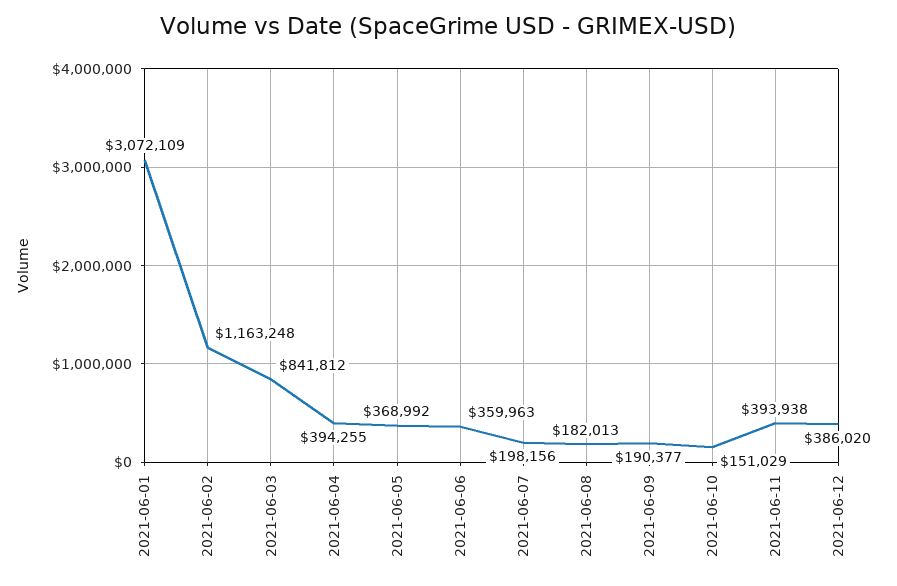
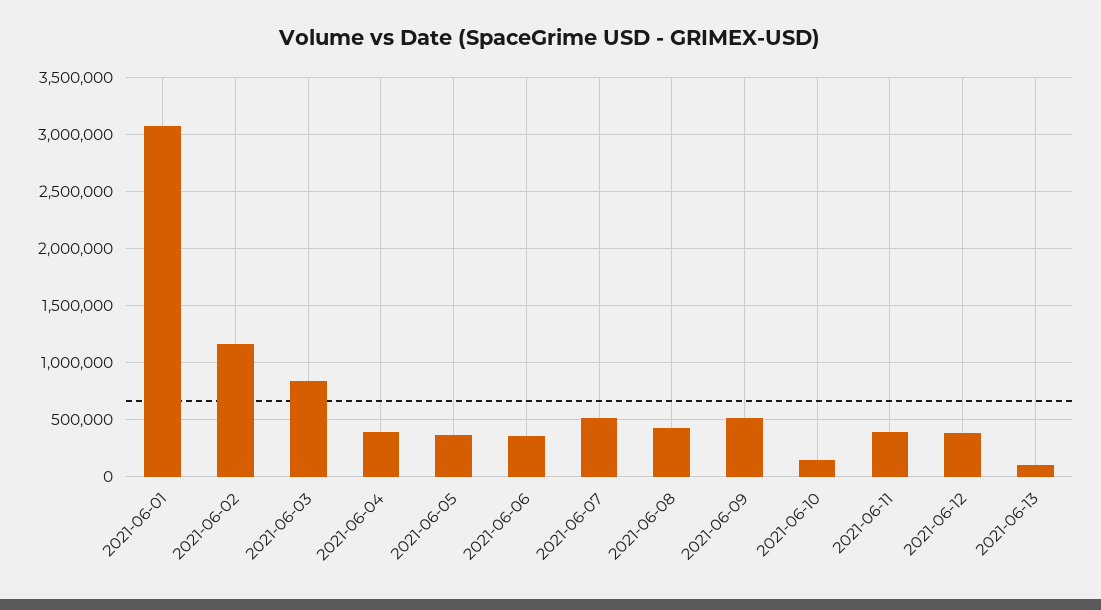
2021-06-07: 198156 -> 500000
2021-06-08: 182013 -> 400000
2021-06-09: 190377 -> 500000
2021-06-13: none -> 100000

